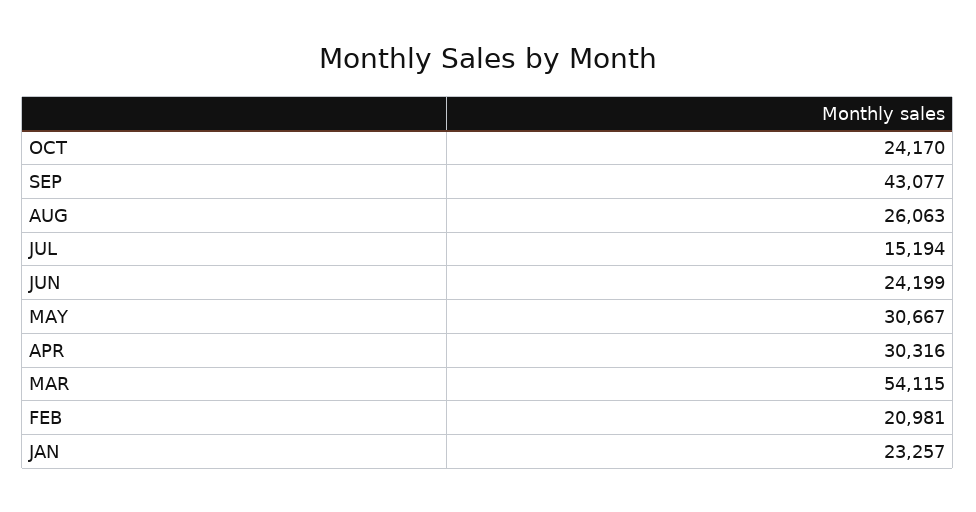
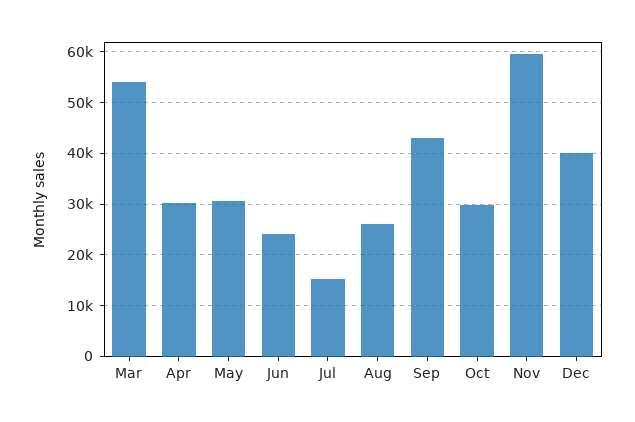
OCT: 24170 -> 30000
FEB: 20981 -> none
JAN: 23257 -> none
Nov: none -> 60000
Dec: none -> 40000

